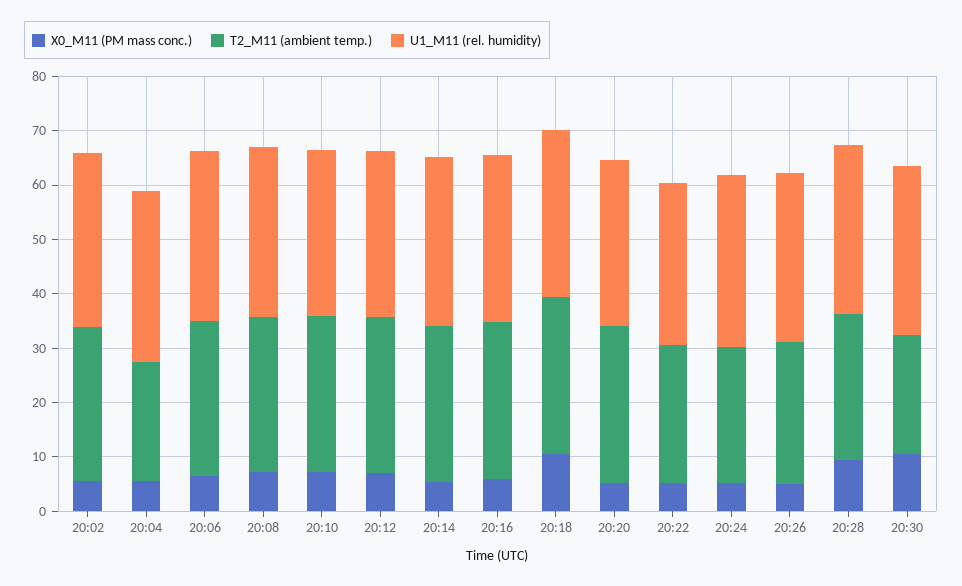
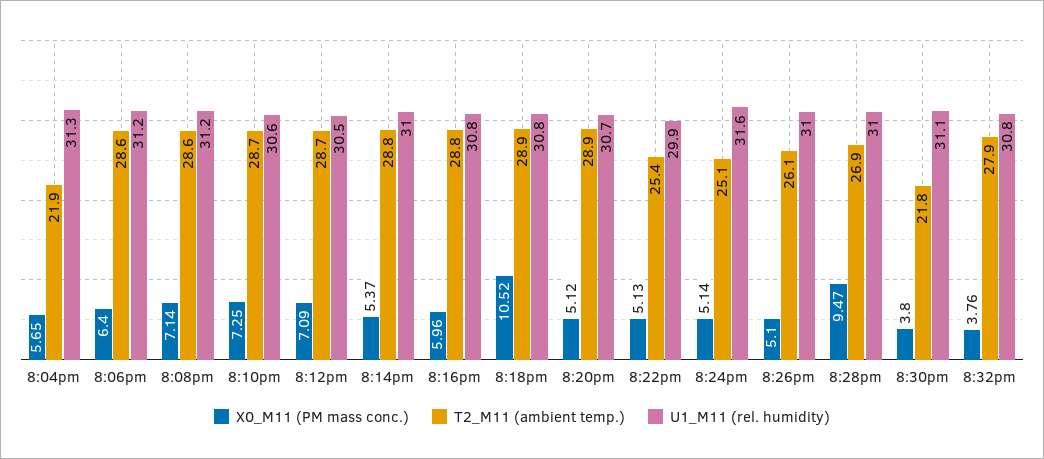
X0_M11 (PM mass conc.), 20:02: 6 -> none
T2_M11 (ambient temp.), 20:02: 28 -> none
U1_M11 (rel. humidity), 20:02: 32 -> none
X0_M11 (PM mass conc.), 20:30: 10 -> 3.8
X0_M11 (PM mass conc.), 8:32pm: none -> 3.76
T2_M11 (ambient temp.), 8:32pm: none -> 27.9
U1_M11 (rel. humidity), 8:32pm: none -> 30.8

